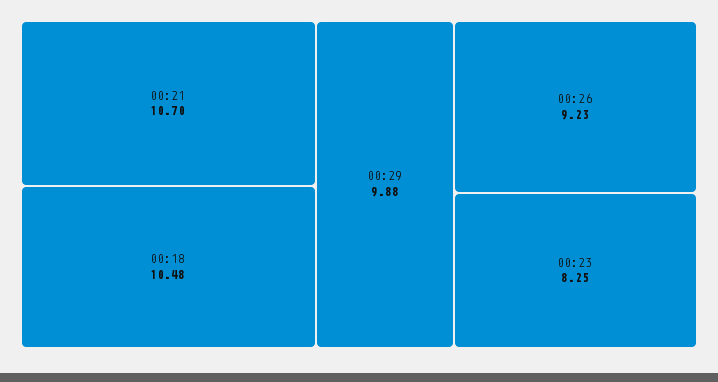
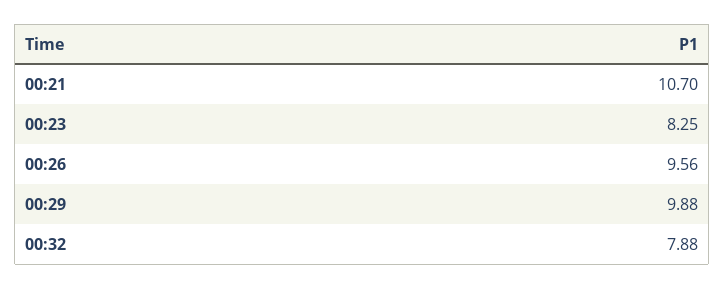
00:18: 10.48 -> none
00:26: 9.23 -> 9.56
00:32: none -> 7.88

